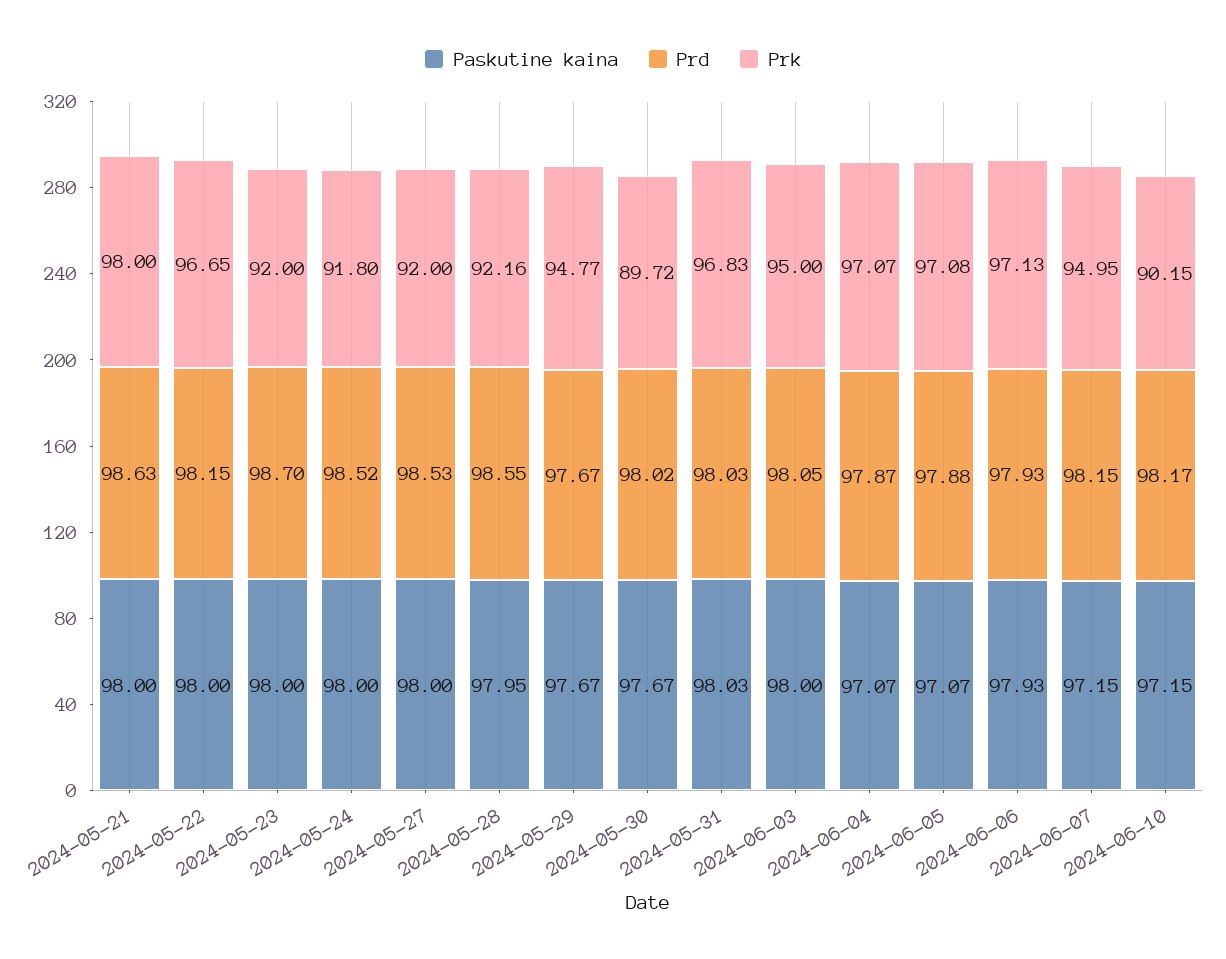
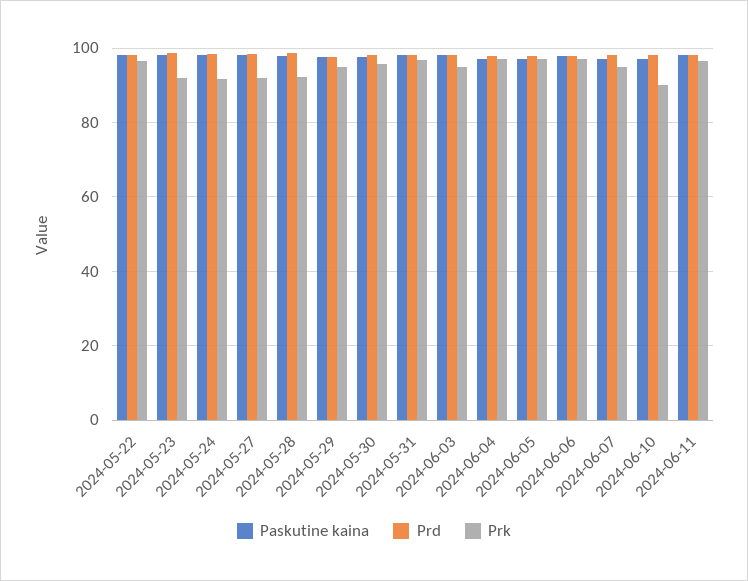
Paskutine kaina, 2024-05-21: 98 -> none
Prd, 2024-05-21: 98.63 -> none
Prk, 2024-05-21: 98 -> none
Prk, 2024-05-30: 89.72 -> 96
Paskutine kaina, 2024-06-11: none -> 98
Prd, 2024-06-11: none -> 98
Prk, 2024-06-11: none -> 96

